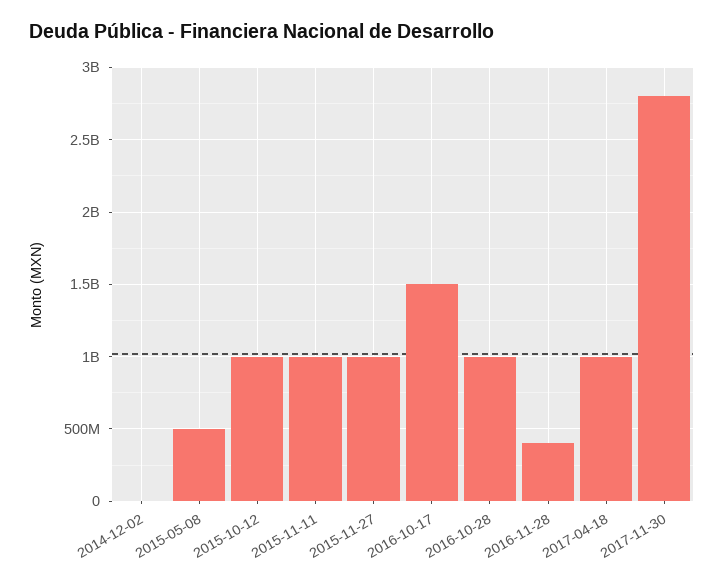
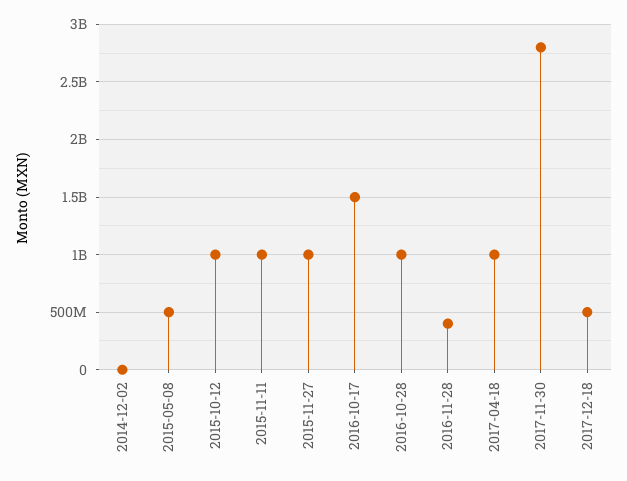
2017-12-18: none -> 500000000

